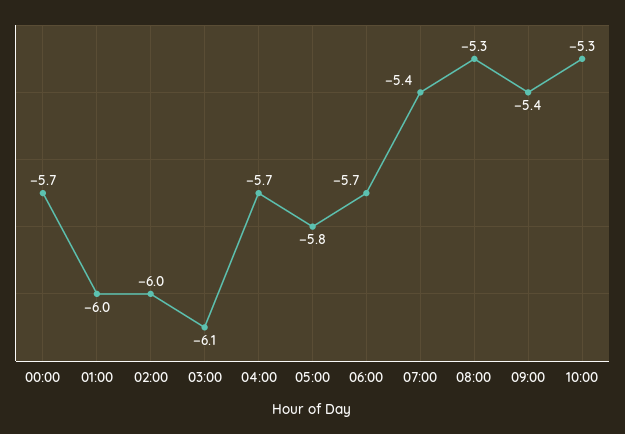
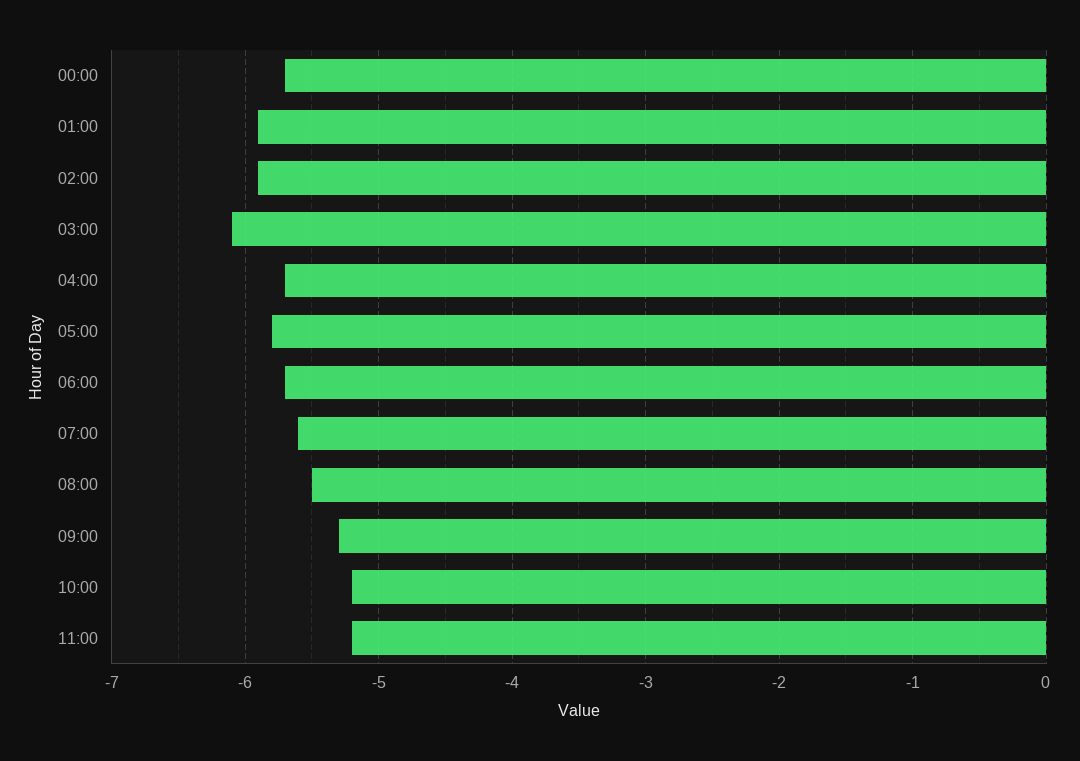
01:00: -6 -> -5.9
02:00: -6 -> -5.9
07:00: -5.4 -> -5.6
08:00: -5.3 -> -5.5
09:00: -5.4 -> -5.3
10:00: -5.3 -> -5.2
11:00: none -> -5.2

